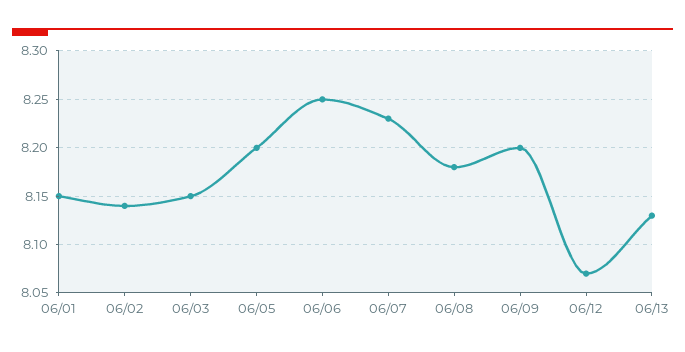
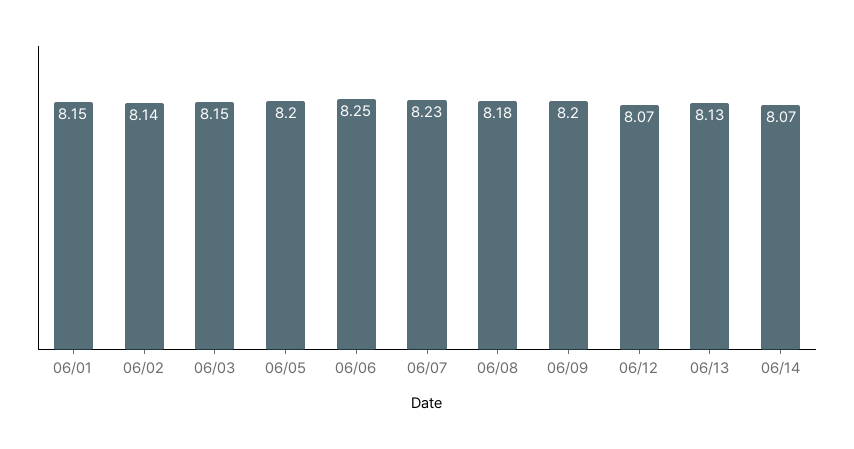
06/14: none -> 8.07

